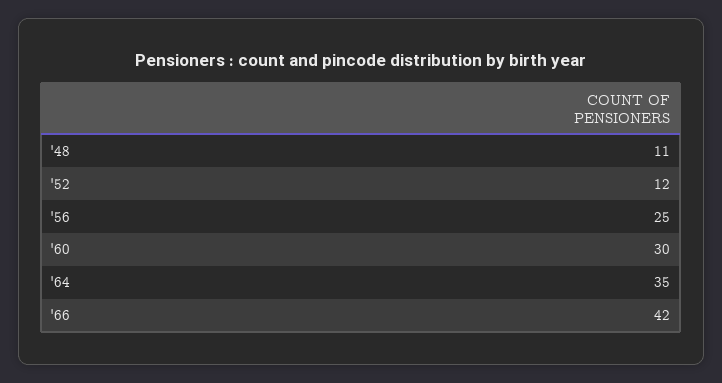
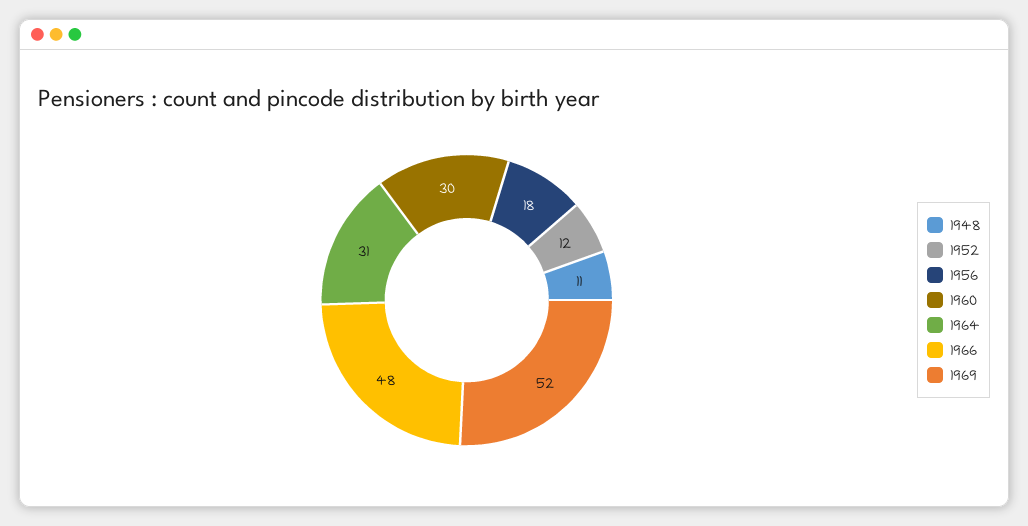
'56: 25 -> 18
'64: 35 -> 31
'66: 42 -> 48
1969: none -> 52

